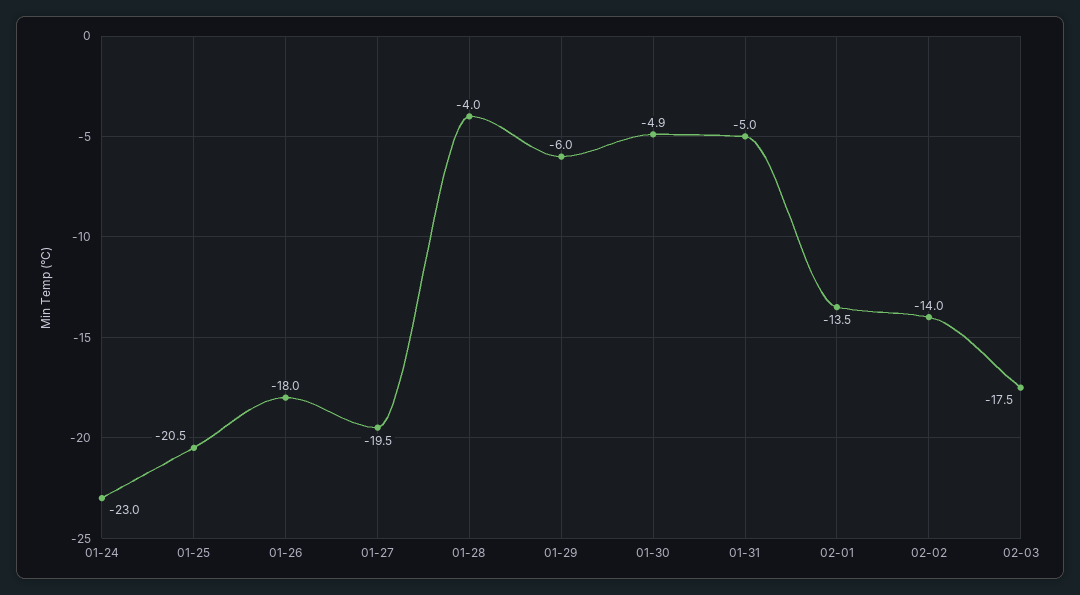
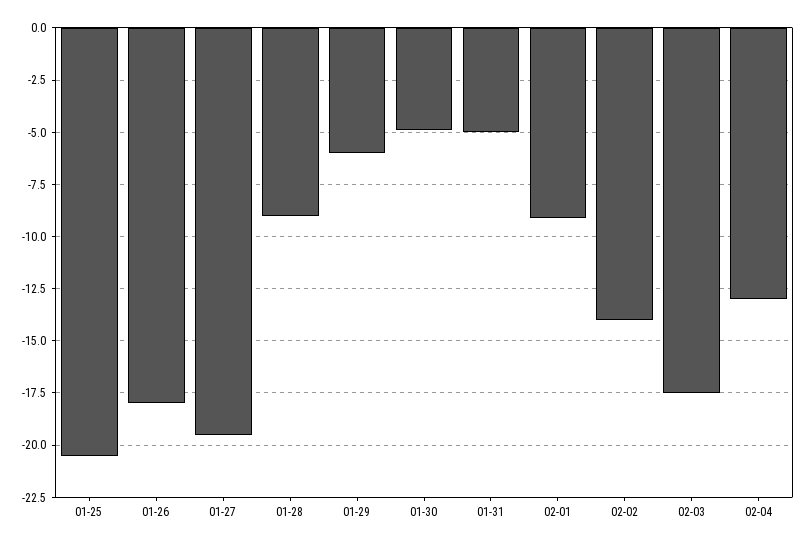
01-24: -23 -> none
01-28: -4 -> -9
02-01: -13.5 -> -9
02-04: none -> -13

